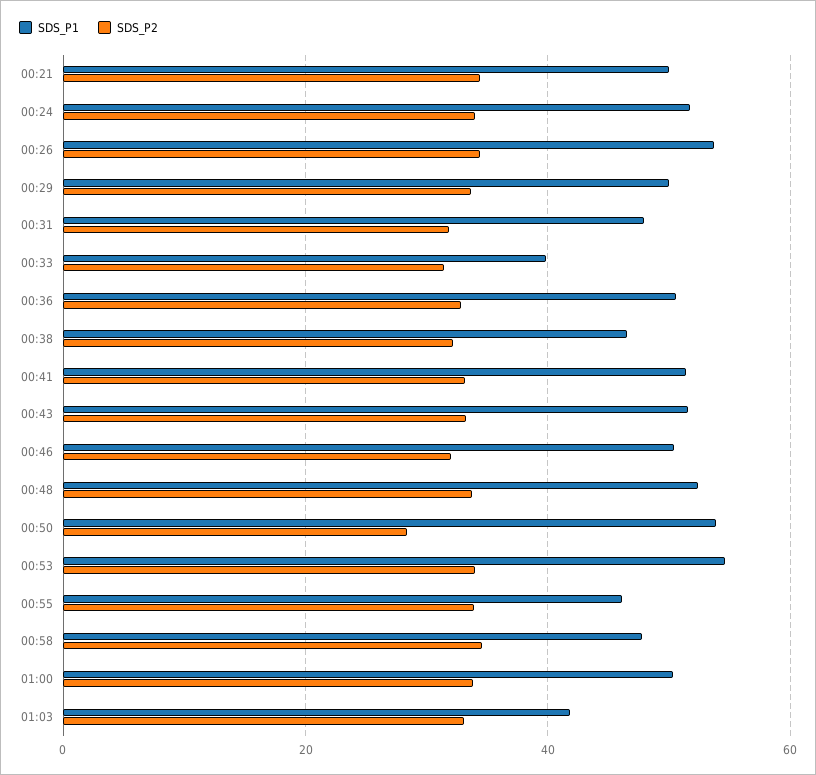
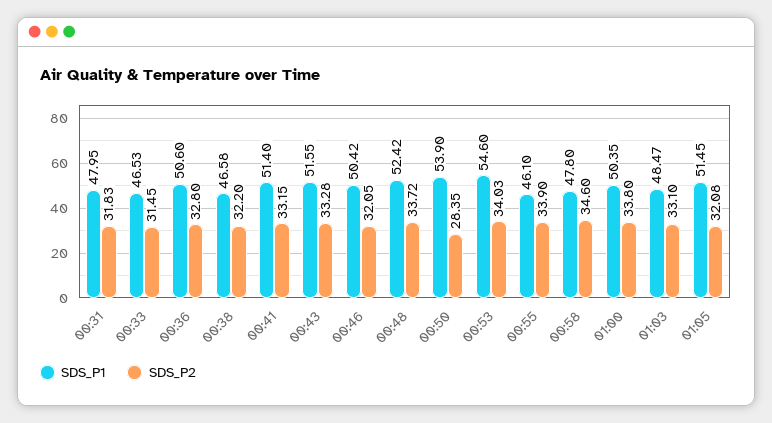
SDS_P1, 00:21: 50 -> none
SDS_P2, 00:21: 34 -> none
SDS_P1, 00:24: 52 -> none
SDS_P2, 00:24: 34 -> none
SDS_P1, 00:26: 54 -> none
SDS_P2, 00:26: 34 -> none
SDS_P1, 00:29: 50 -> none
SDS_P2, 00:29: 34 -> none
SDS_P1, 00:33: 40 -> 46.53
SDS_P1, 01:03: 42 -> 48.47
SDS_P1, 01:05: none -> 51.45
SDS_P2, 01:05: none -> 32.08

